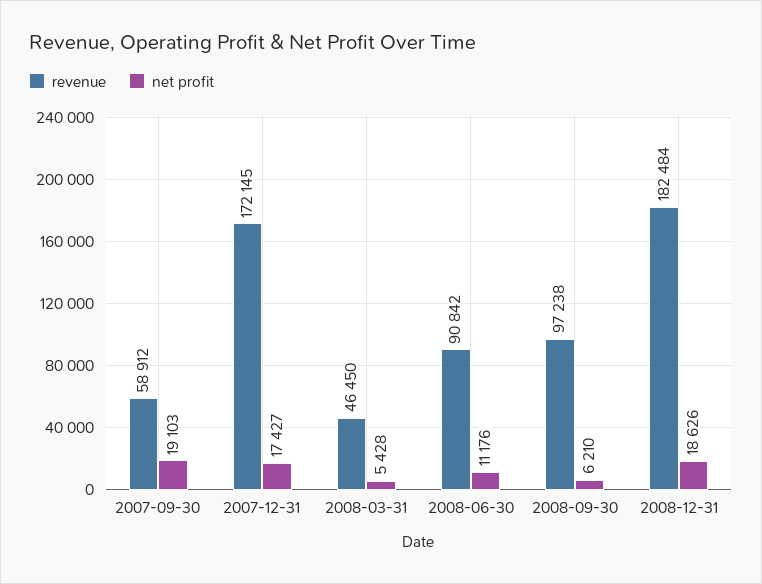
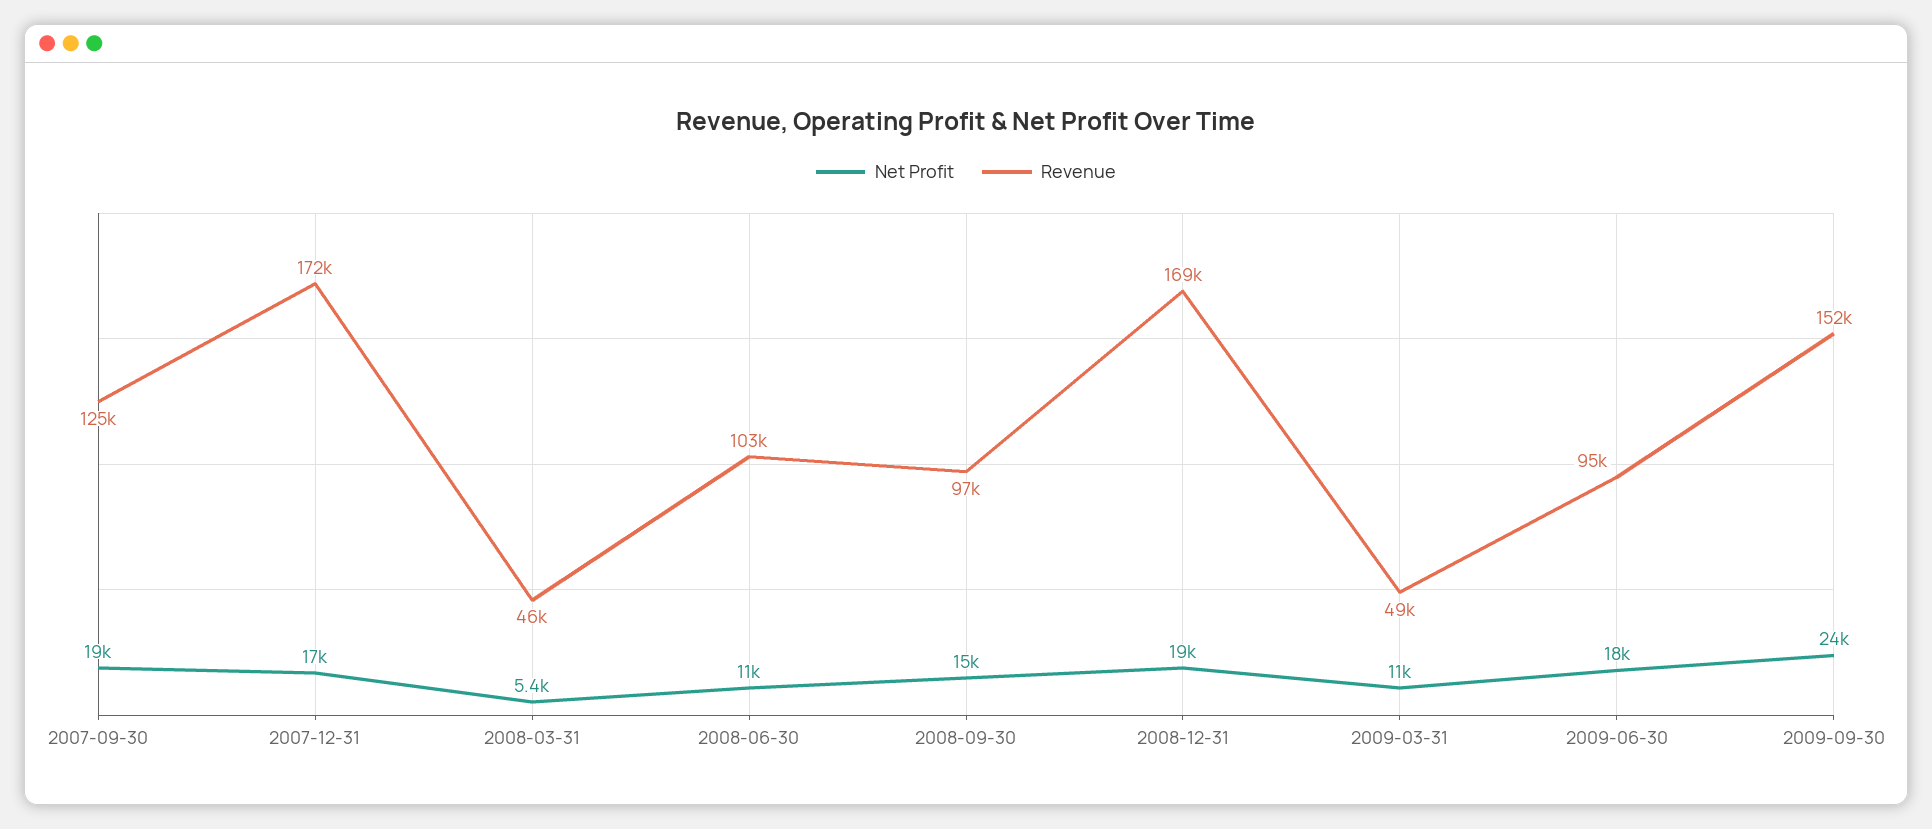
revenue, 2007-09-30: 58912 -> 125000
revenue, 2008-06-30: 90842 -> 103000
net profit, 2008-09-30: 6210 -> 15000
revenue, 2008-12-31: 182484 -> 169000
net profit, 2009-03-31: none -> 11000
revenue, 2009-03-31: none -> 49000
net profit, 2009-06-30: none -> 18000
revenue, 2009-06-30: none -> 95000
net profit, 2009-09-30: none -> 24000
revenue, 2009-09-30: none -> 152000

